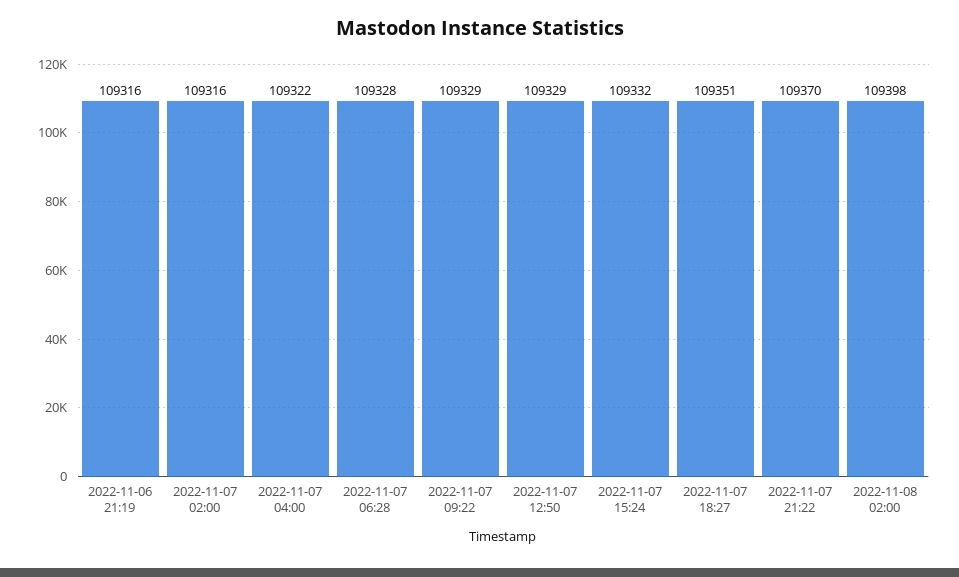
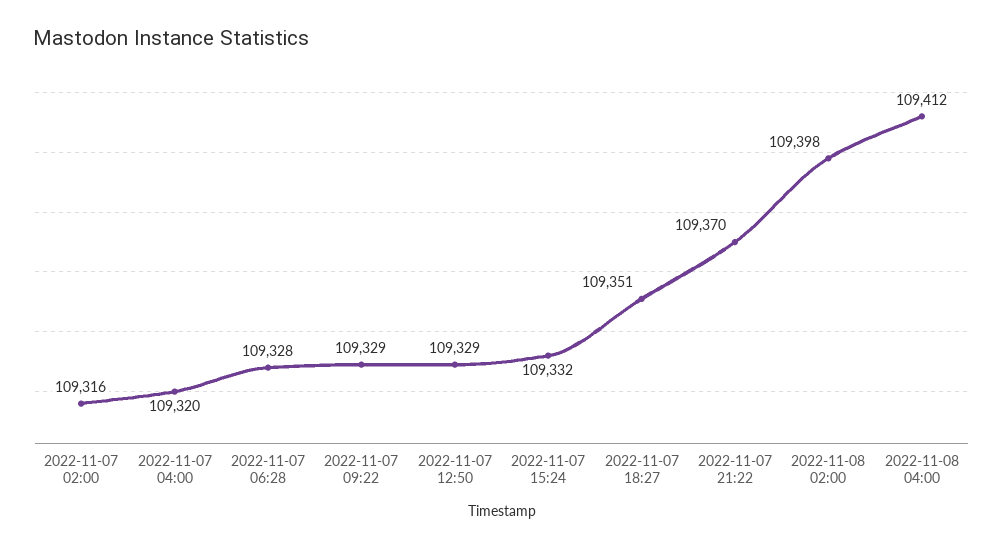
2022-11-06 21:19: 109316 -> none
2022-11-07 04:00: 109322 -> 109320
2022-11-08 04:00: none -> 109412

